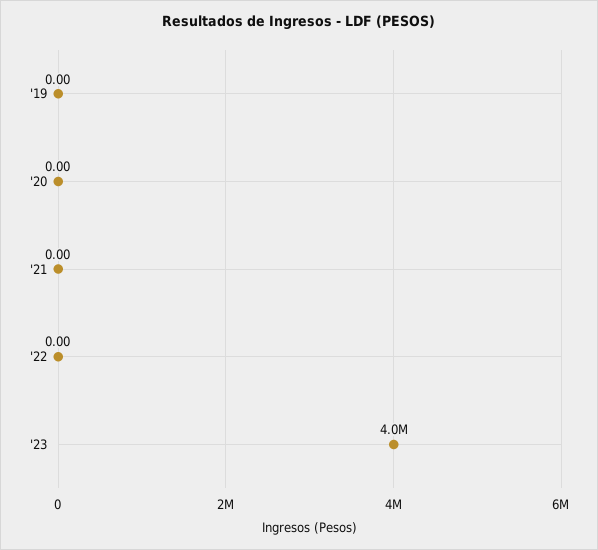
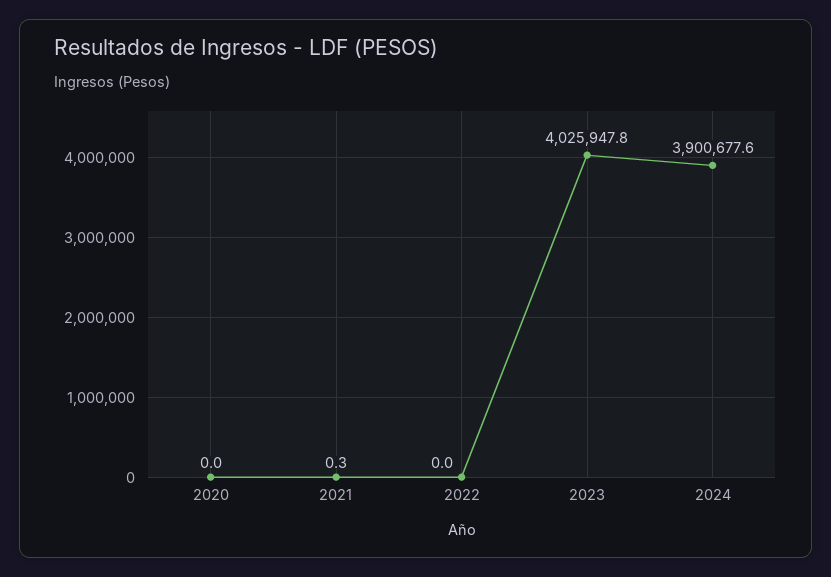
'19: 0 -> none
'21: 0 -> 0.3
2024: none -> 3900677.6

